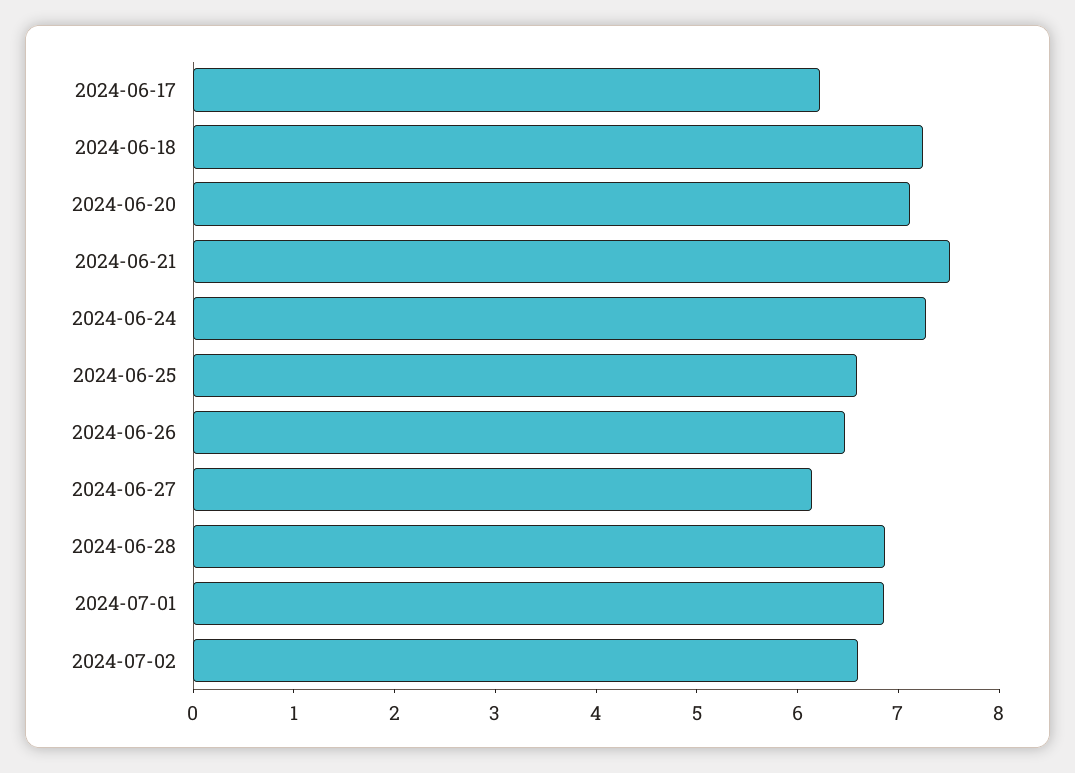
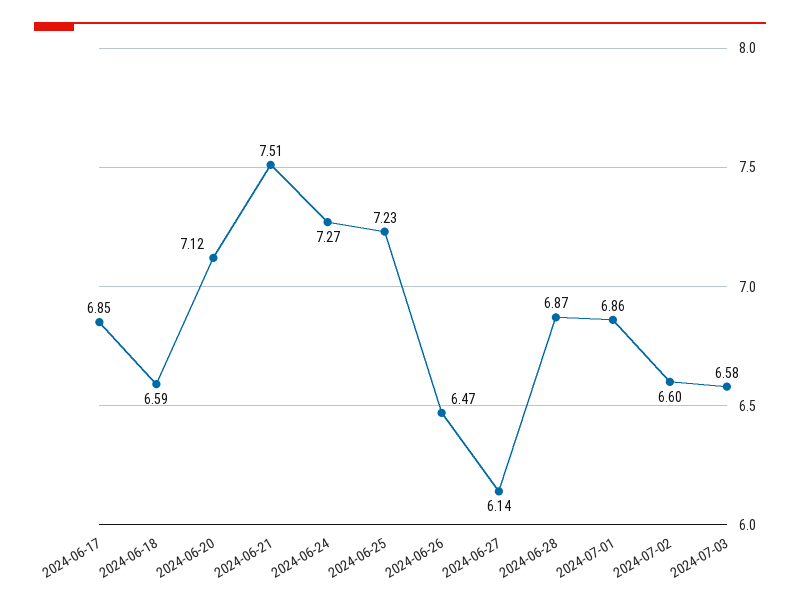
2024-06-17: 6.2 -> 6.85
2024-06-18: 7.2 -> 6.59
2024-06-25: 6.6 -> 7.23
2024-07-03: none -> 6.58

